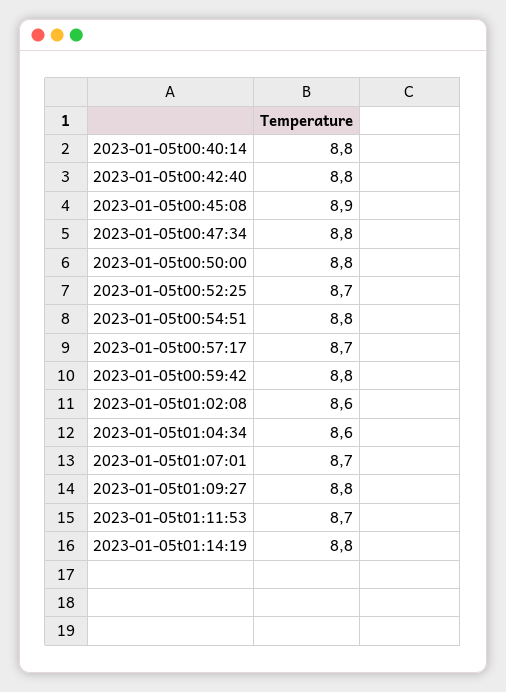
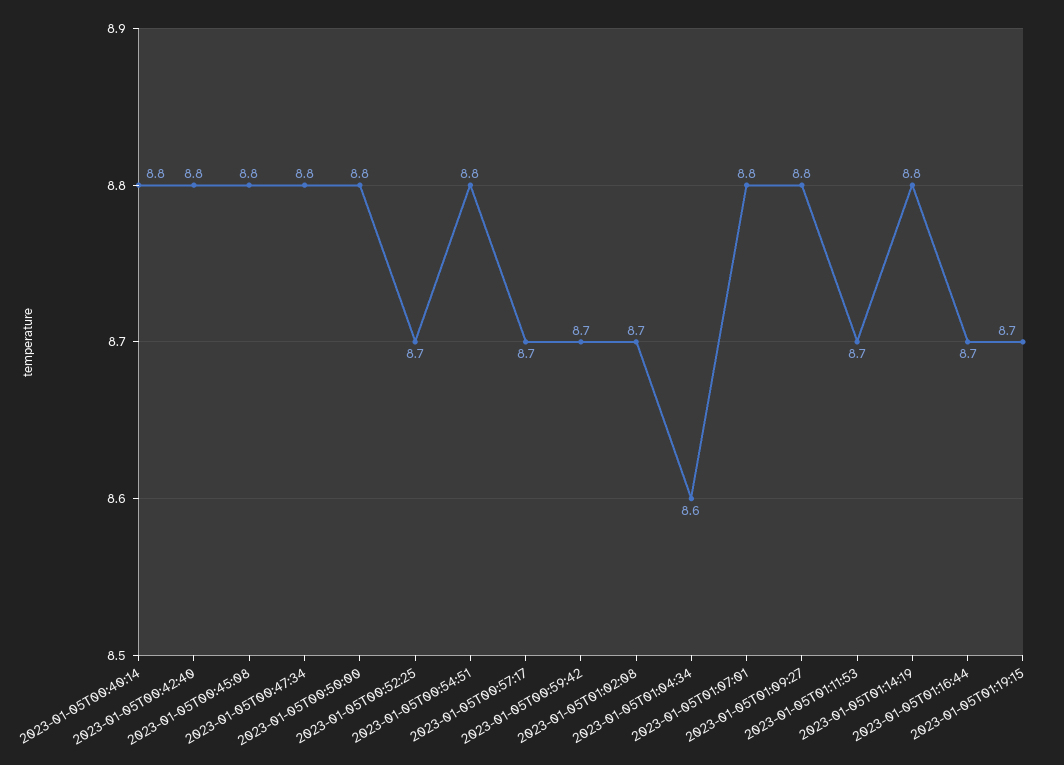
2023-01-05t00:45:08: 8.9 -> 8.8
2023-01-05t00:59:42: 8.8 -> 8.7
2023-01-05t01:02:08: 8.6 -> 8.7
2023-01-05t01:07:01: 8.7 -> 8.8
2023-01-05T01:16:44: none -> 8.7
2023-01-05T01:19:15: none -> 8.7

